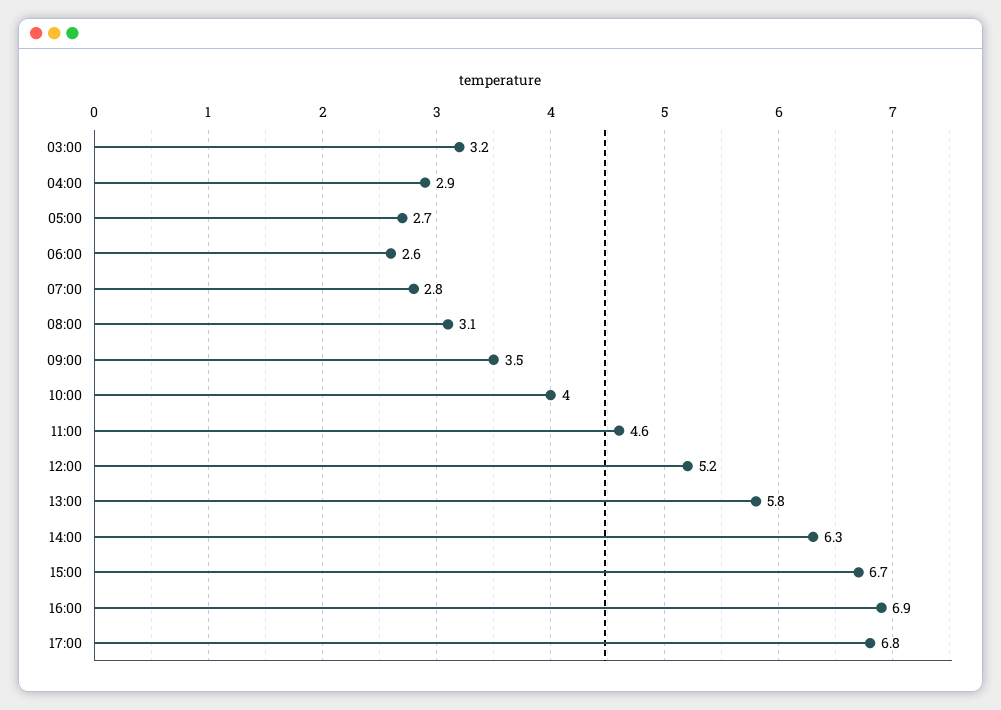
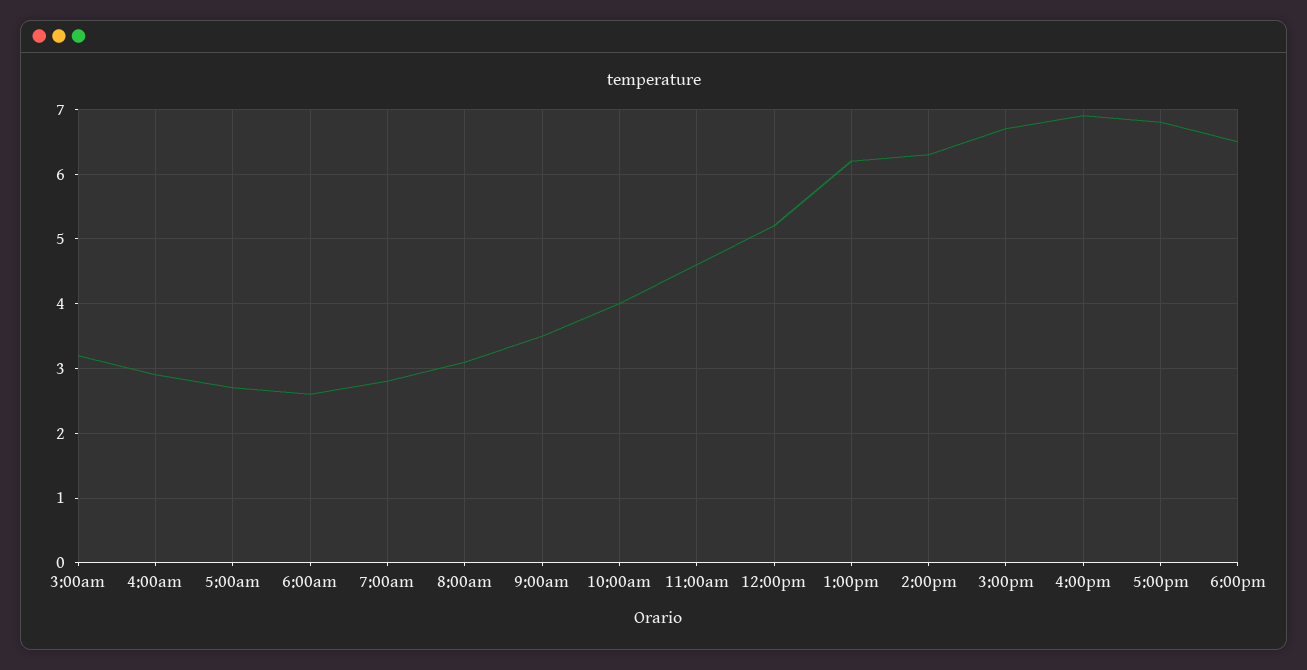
13:00: 5.8 -> 6.2
6:00pm: none -> 6.5

